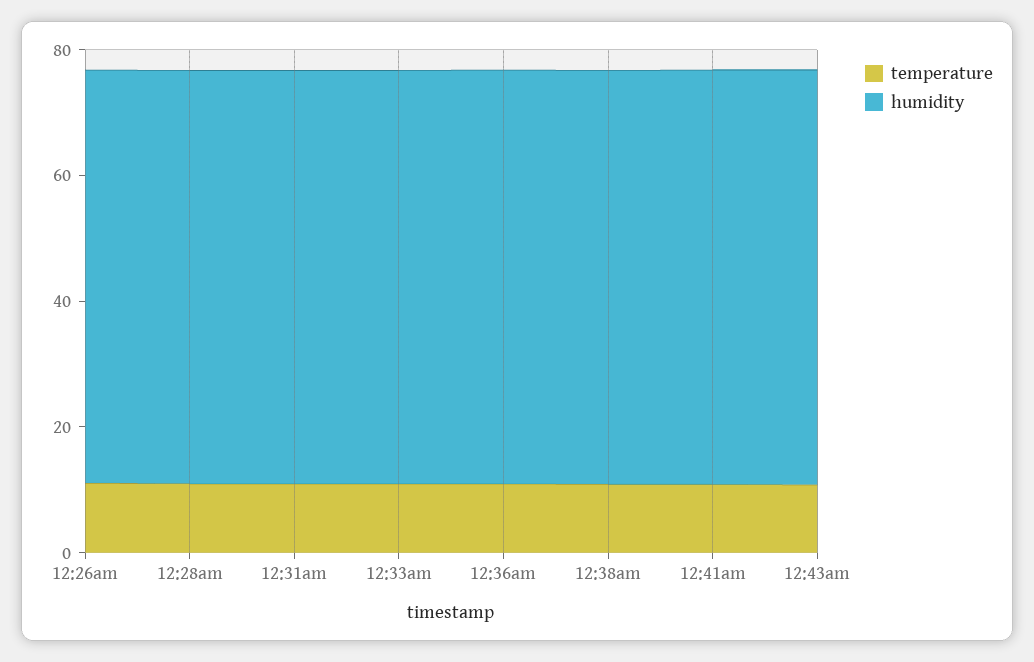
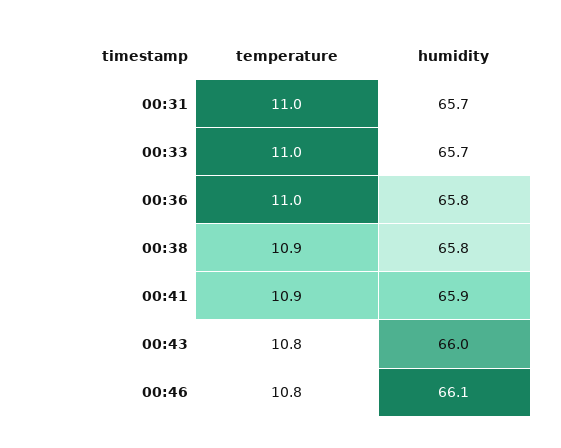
temperature, 12:26am: 10 -> none
humidity, 12:26am: 65 -> none
temperature, 12:28am: 10 -> none
humidity, 12:28am: 65 -> none
temperature, 00:46: none -> 10.8
humidity, 00:46: none -> 66.1

